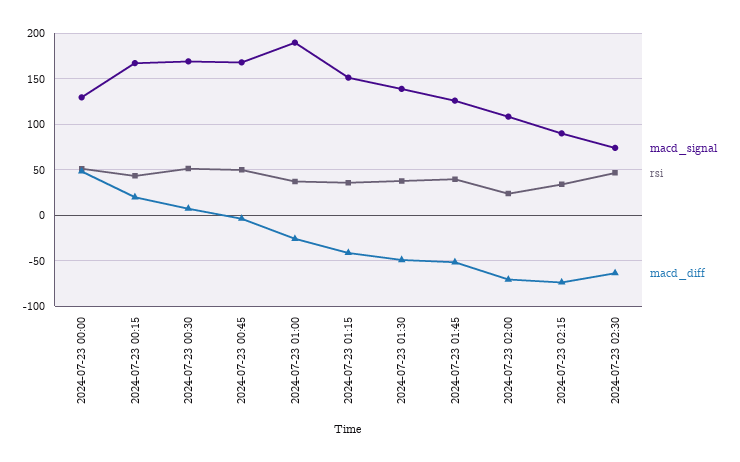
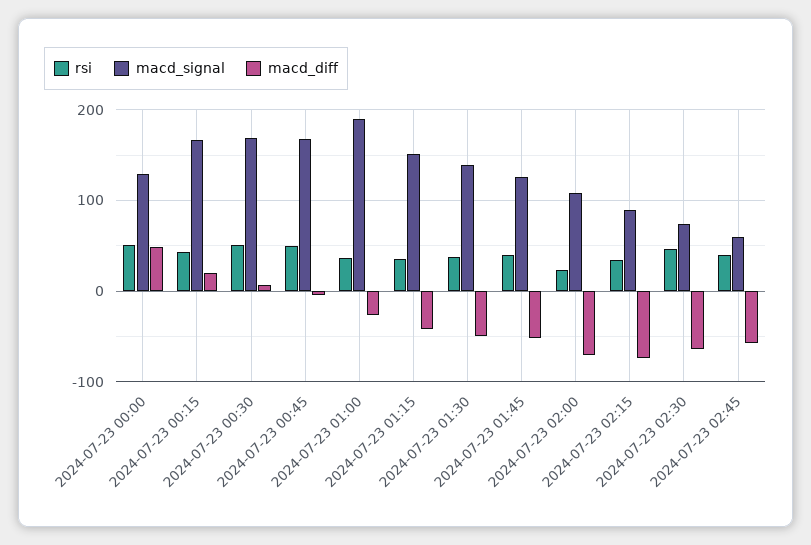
rsi, 2024-07-23 02:45: none -> 40
macd_signal, 2024-07-23 02:45: none -> 60
macd_diff, 2024-07-23 02:45: none -> -60

